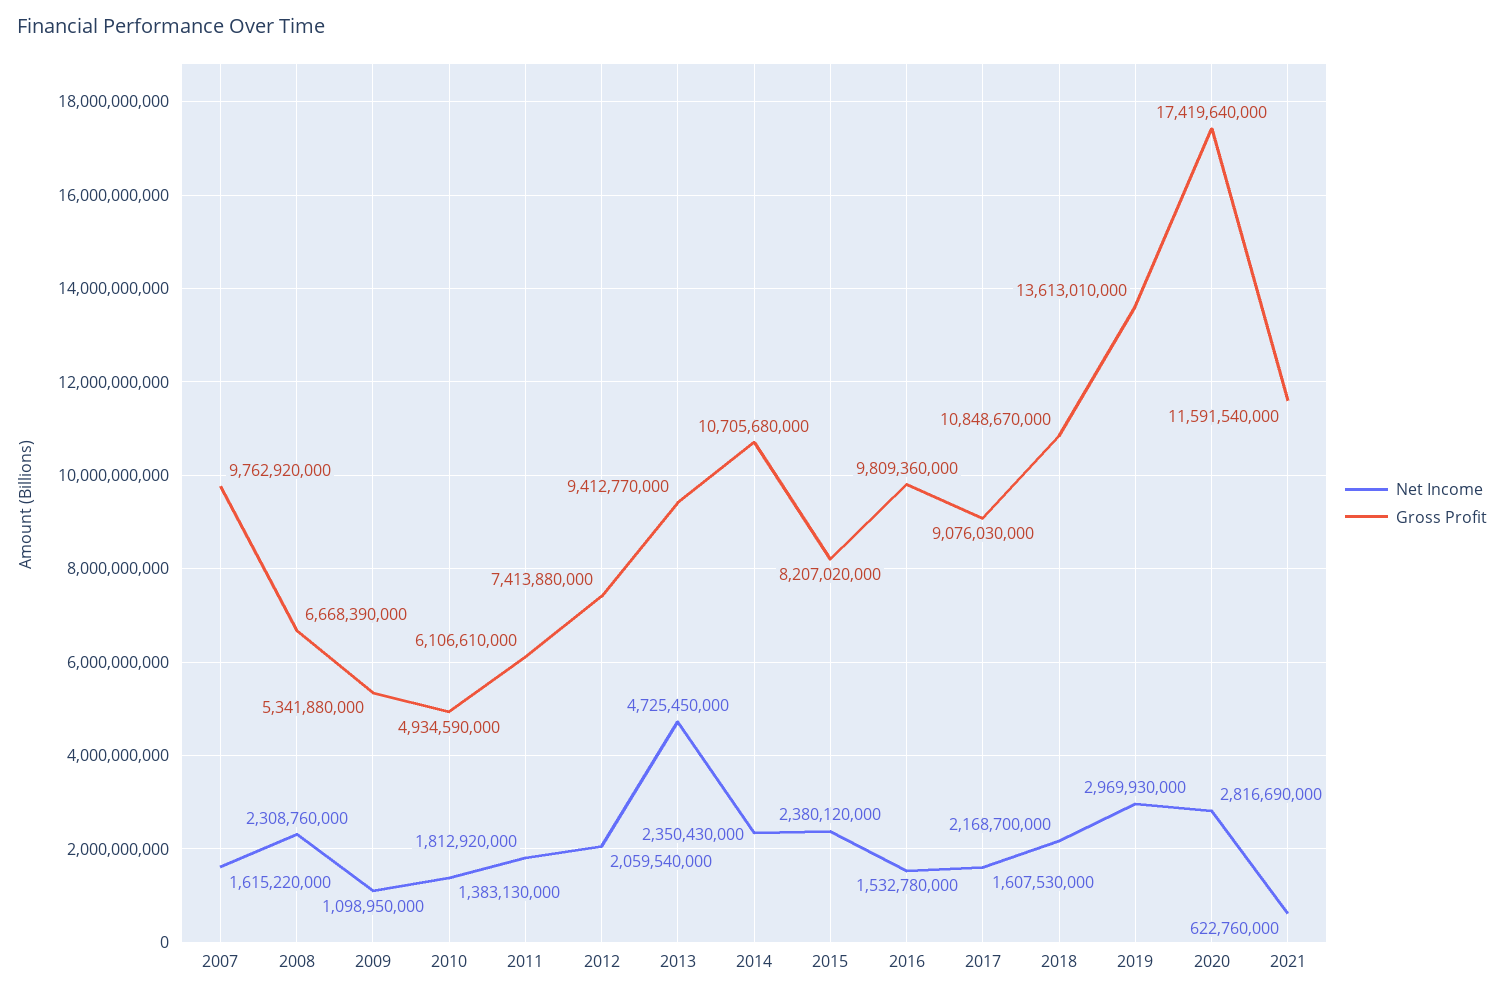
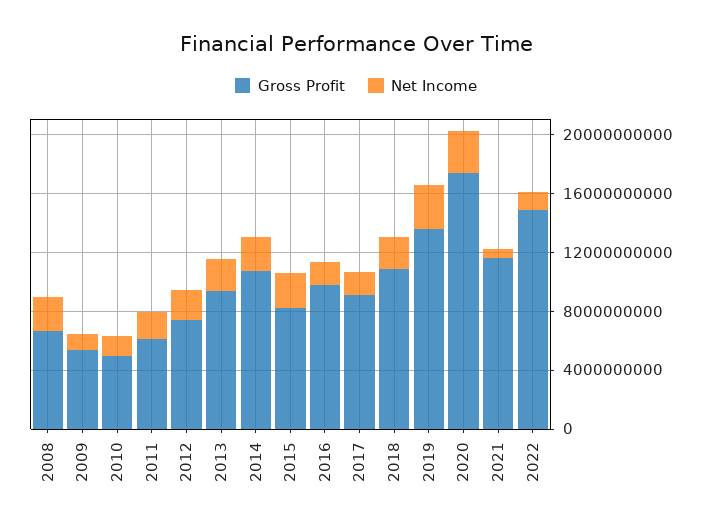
Net Income, 2007: 1615220000 -> none
Gross Profit, 2007: 9762920000 -> none
Net Income, 2013: 4725450000 -> 2000000000
Gross Profit, 2022: none -> 15000000000
Net Income, 2022: none -> 1000000000

